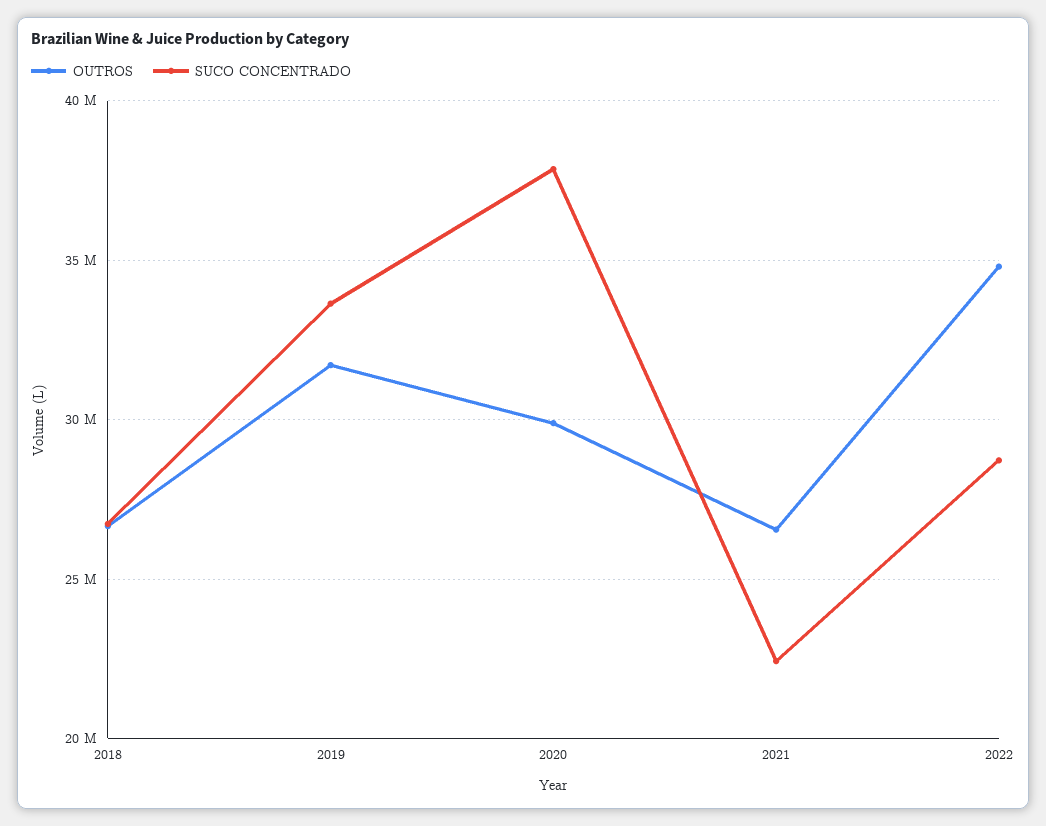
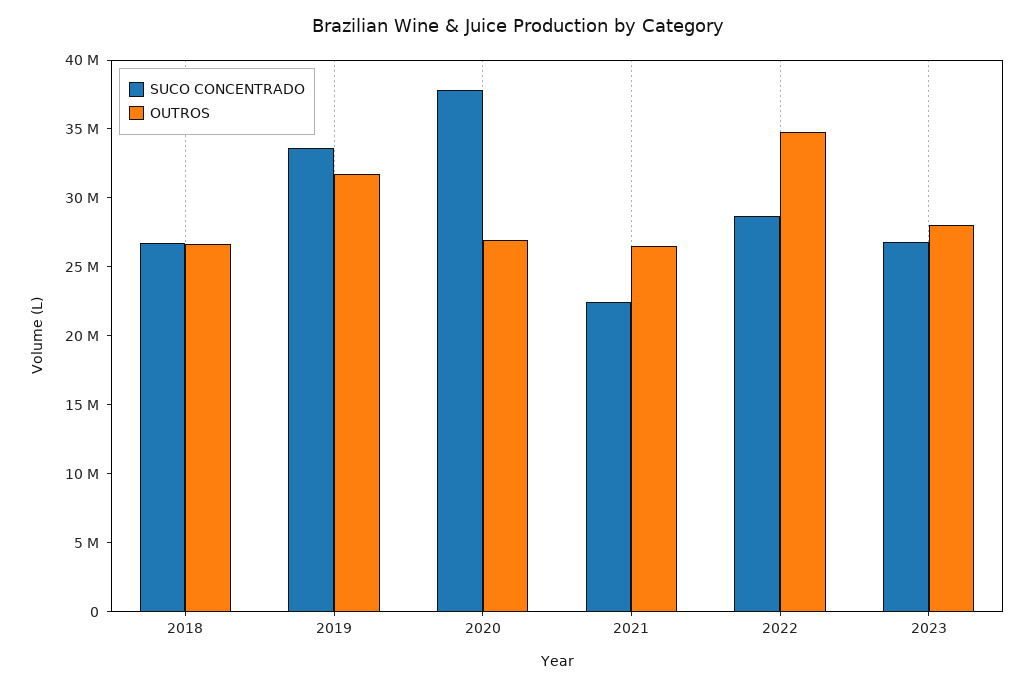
OUTROS, 2020: 30000000 -> 27000000
SUCO CONCENTRADO, 2023: none -> 27000000
OUTROS, 2023: none -> 28000000

